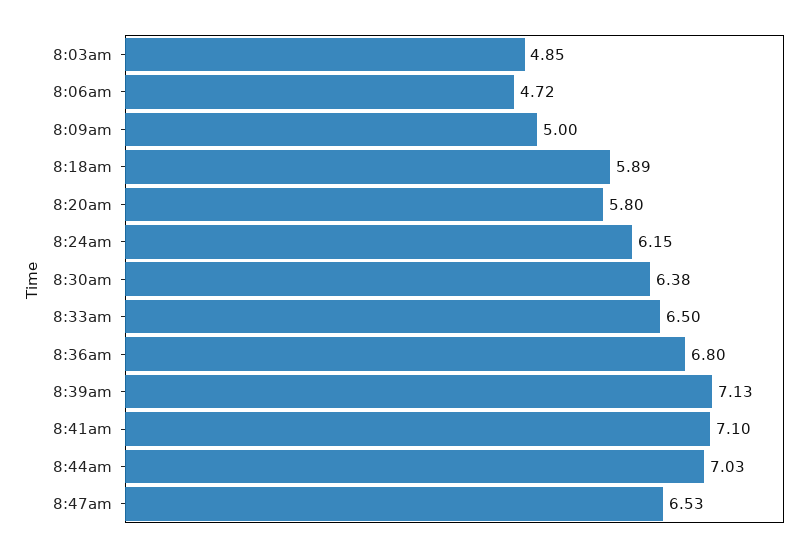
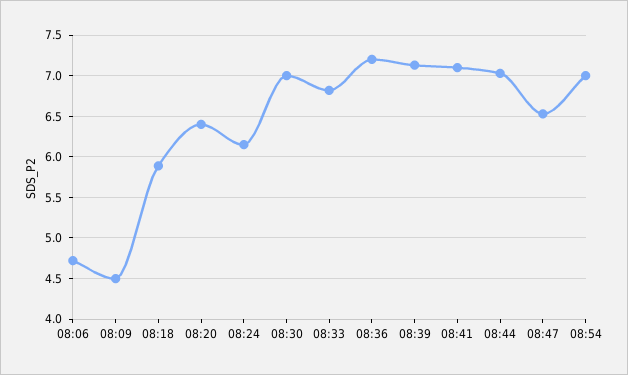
8:03am: 4.85 -> none
8:09am: 5 -> 4.5
8:20am: 5.8 -> 6.4
8:30am: 6.38 -> 7
8:33am: 6.5 -> 6.8
8:36am: 6.8 -> 7.2
08:54: none -> 7

